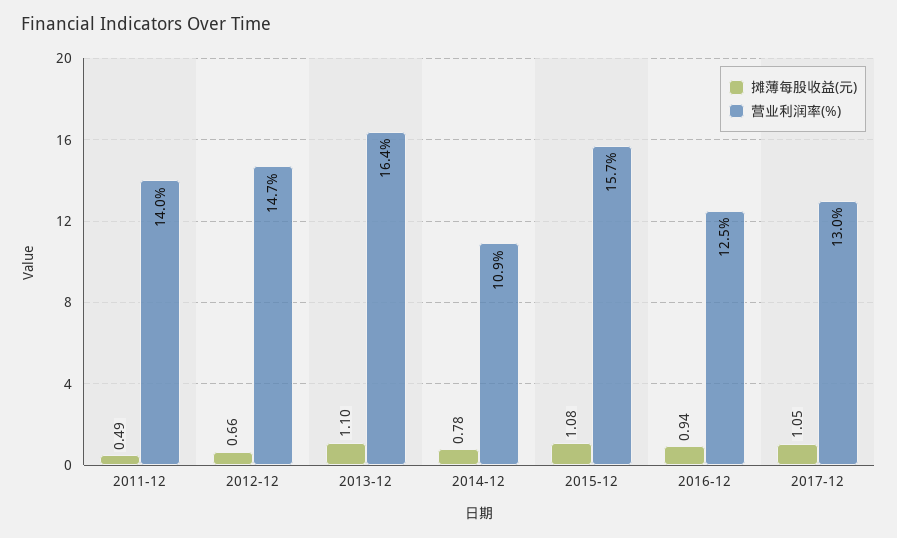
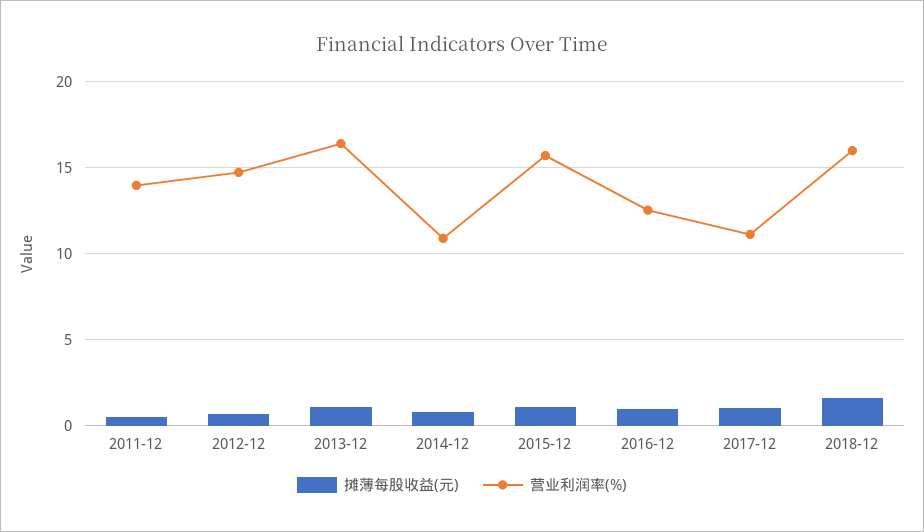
营业利润率(%), 2017-12: 13 -> 11
摊薄每股收益(元), 2018-12: none -> 1.5
营业利润率(%), 2018-12: none -> 16

